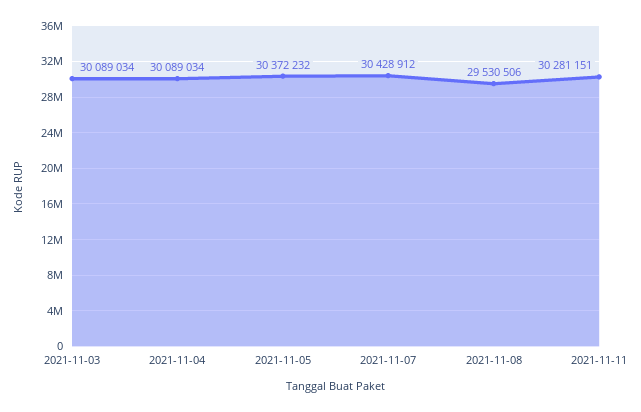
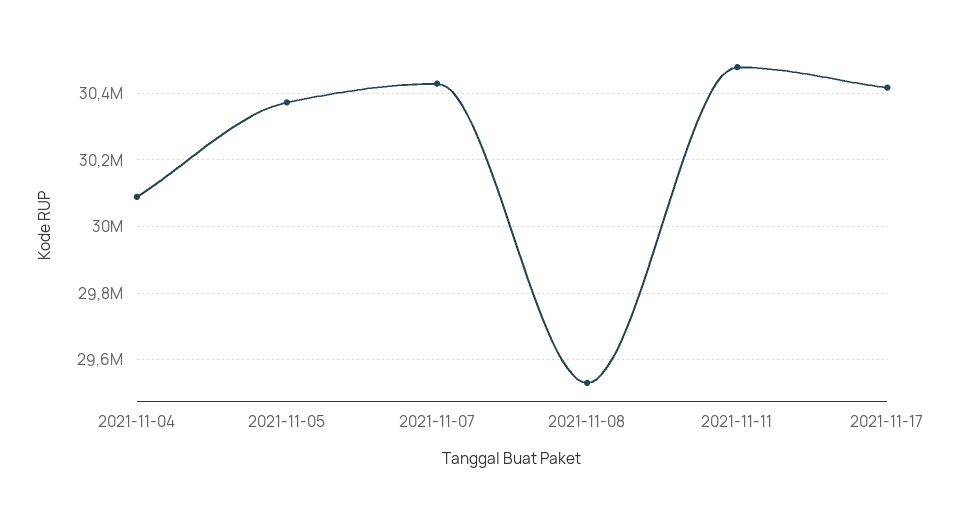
2021-11-03: 30089034 -> none
2021-11-11: 30281151 -> 30480000
2021-11-17: none -> 30420000

